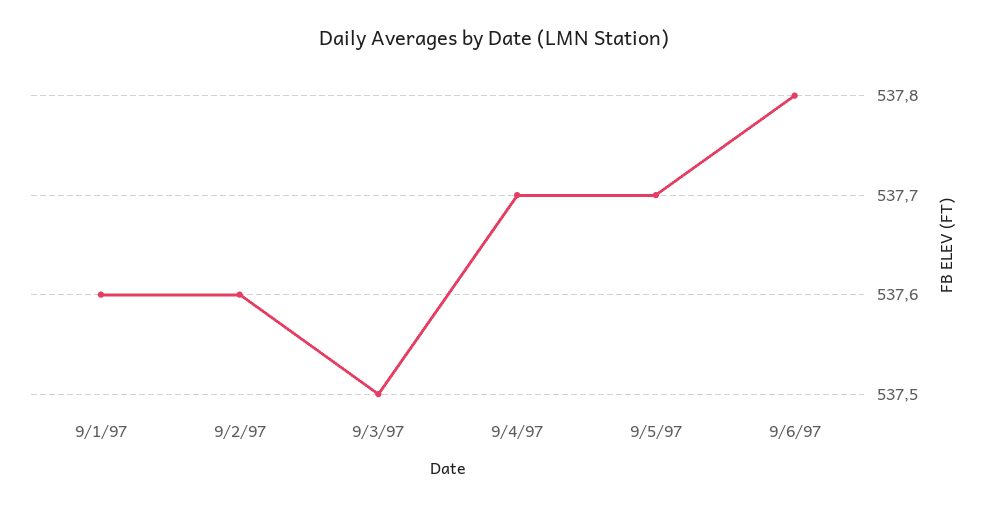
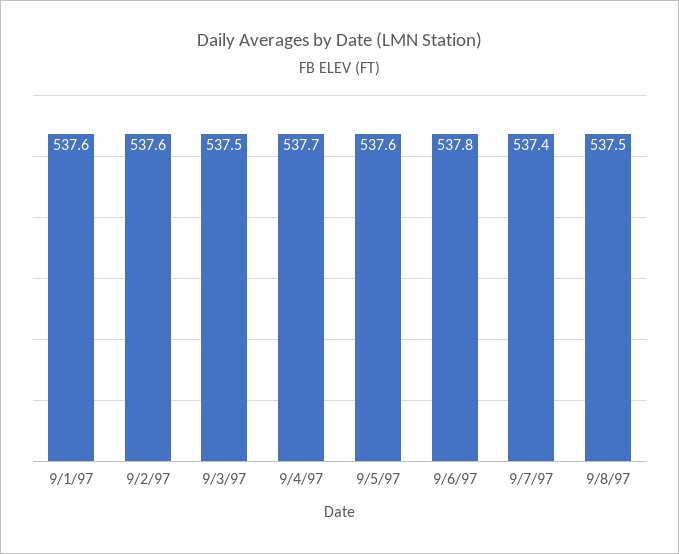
9/5/97: 537.7 -> 537.6
9/7/97: none -> 537.4
9/8/97: none -> 537.5

